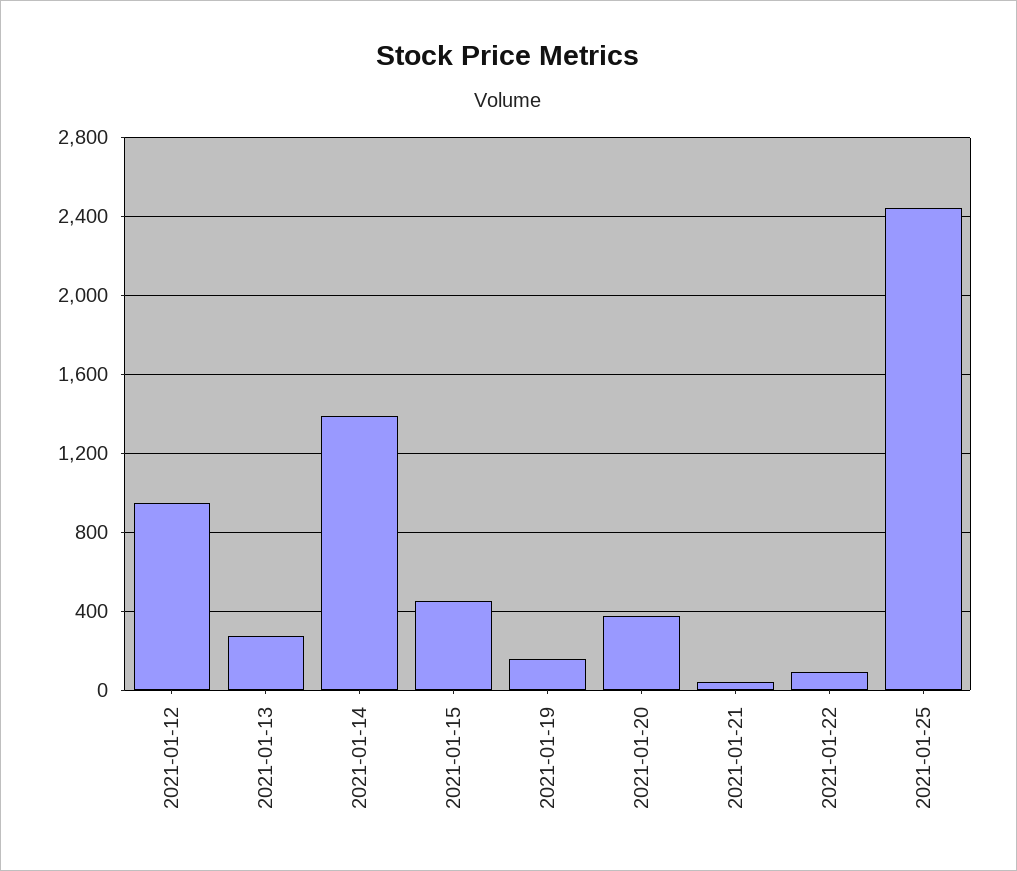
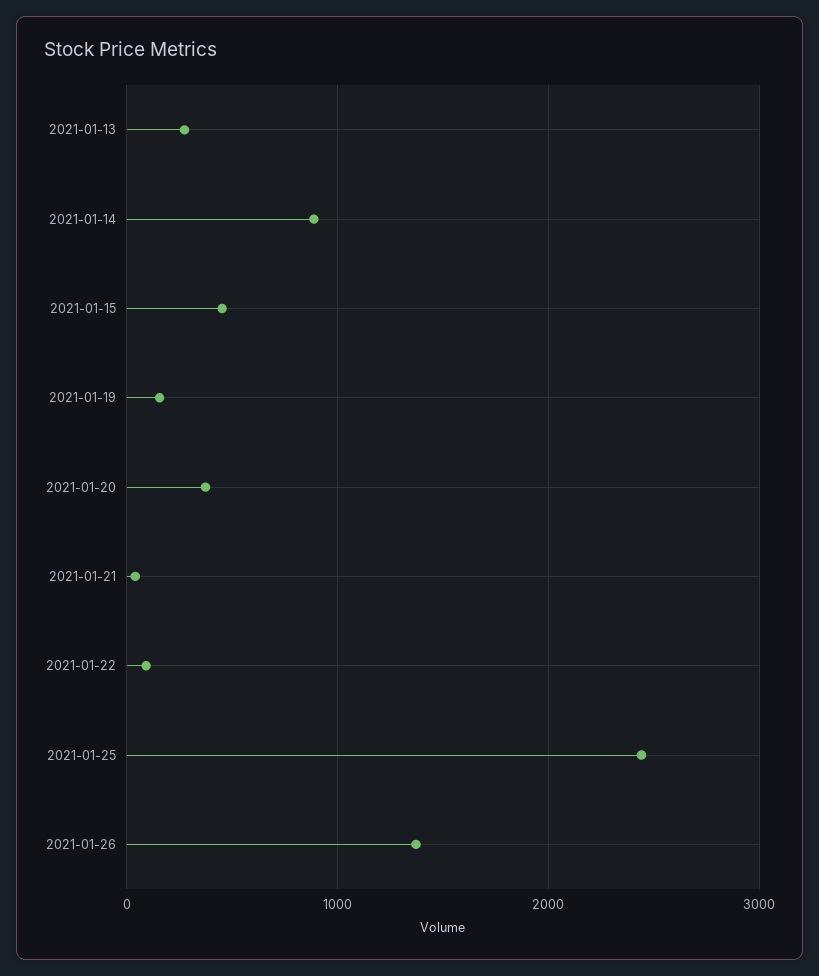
2021-01-12: 950 -> none
2021-01-14: 1400 -> 900
2021-01-26: none -> 1400

